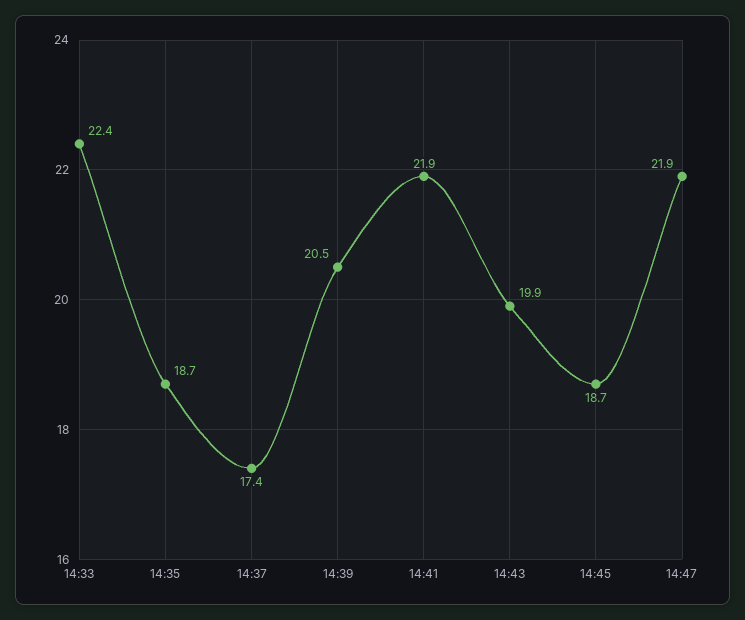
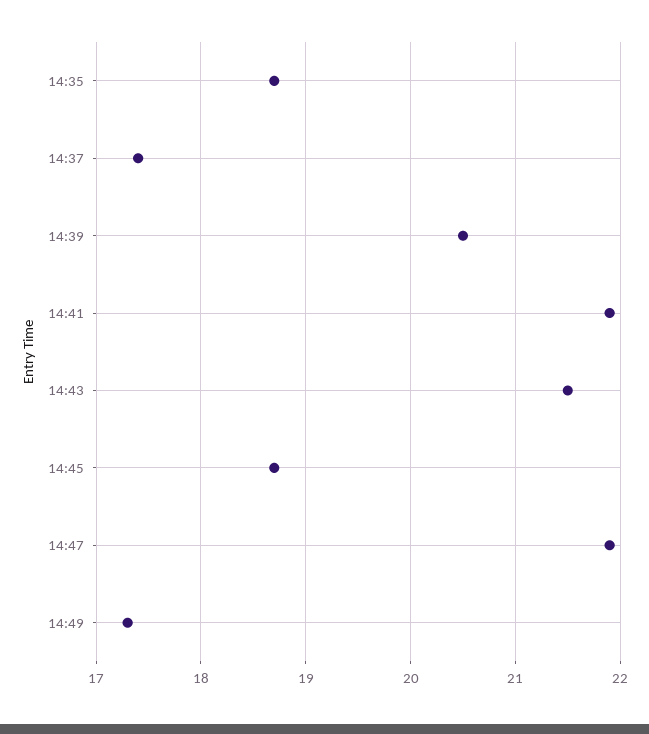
14:33: 22.4 -> none
14:43: 19.9 -> 21.5
14:49: none -> 17.3

